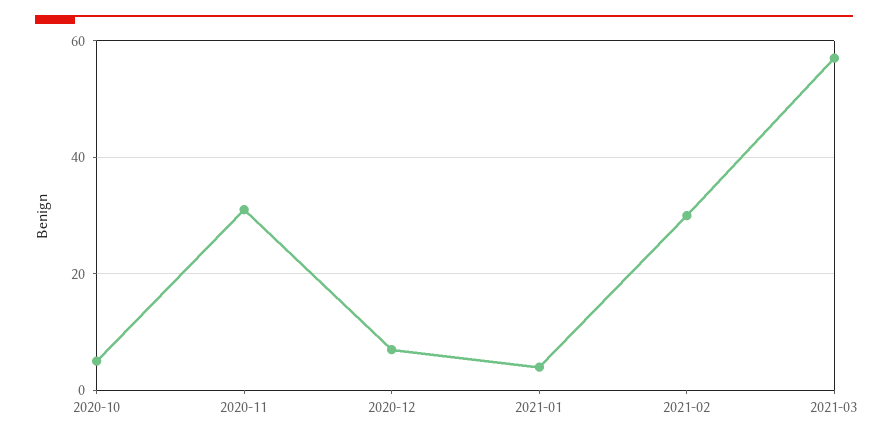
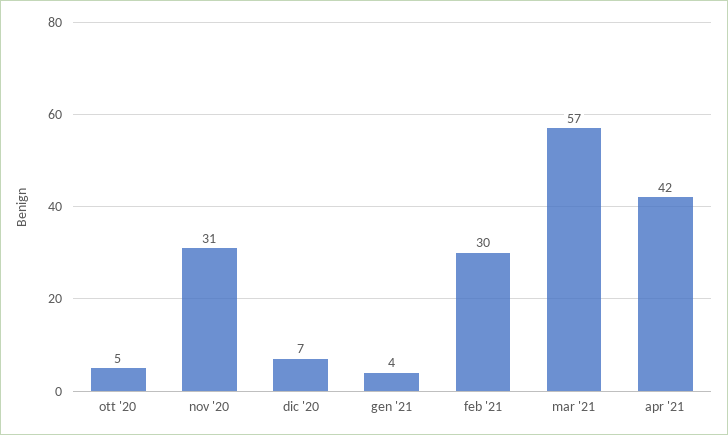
apr '21: none -> 42

